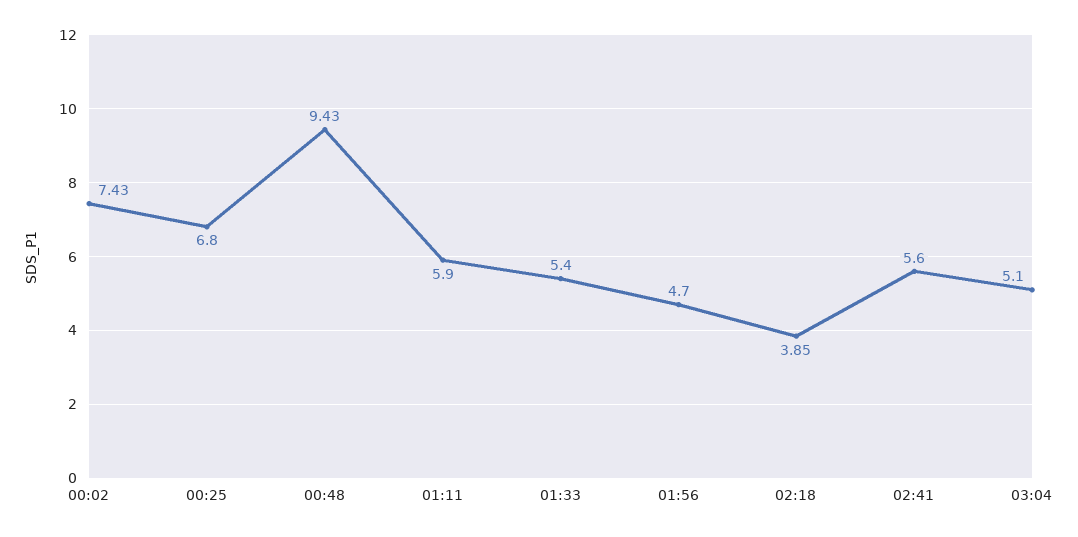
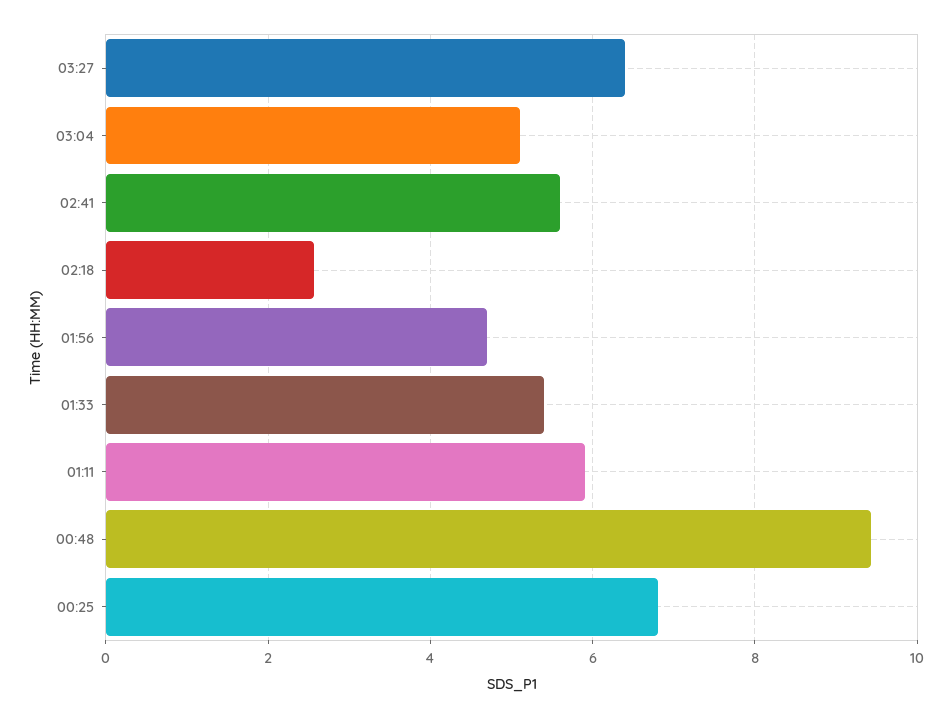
00:02: 7.43 -> none
02:18: 3.85 -> 2.6
03:27: none -> 6.4

